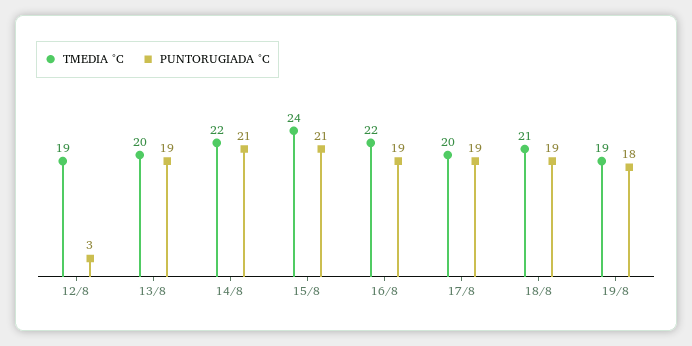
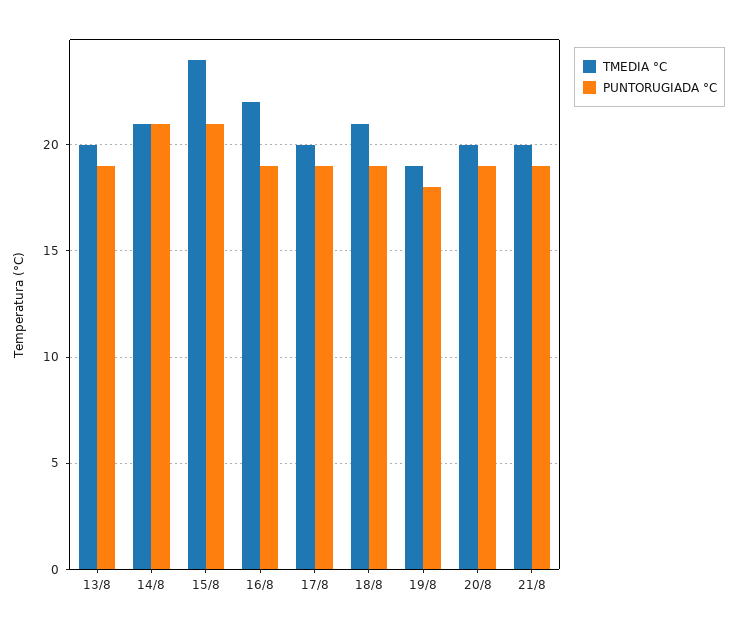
TMEDIA °C, 12/8: 19 -> none
PUNTORUGIADA °C, 12/8: 3 -> none
TMEDIA °C, 14/8: 22 -> 21
TMEDIA °C, 20/8: none -> 20
PUNTORUGIADA °C, 20/8: none -> 19
TMEDIA °C, 21/8: none -> 20
PUNTORUGIADA °C, 21/8: none -> 19

